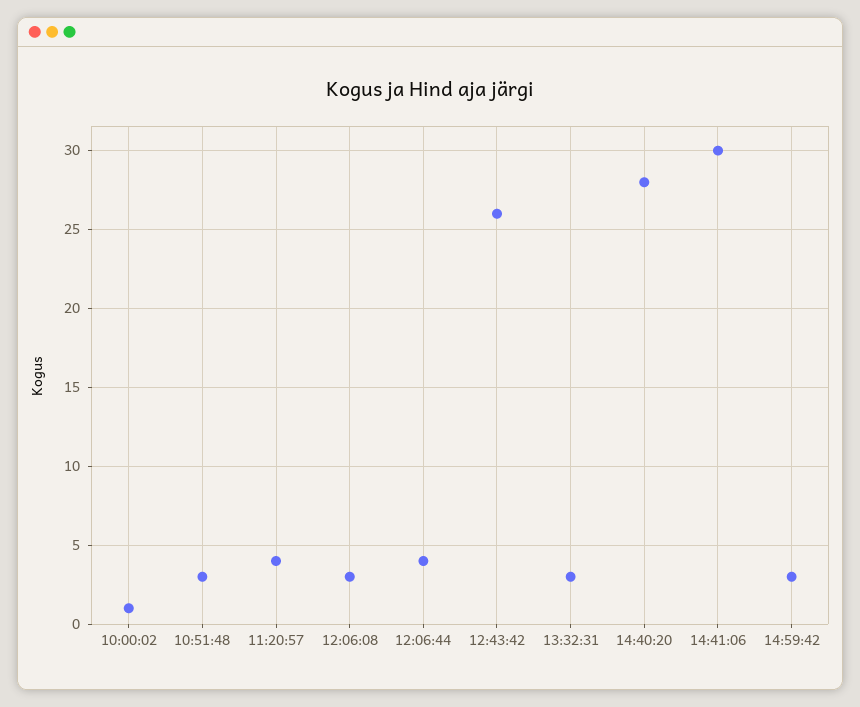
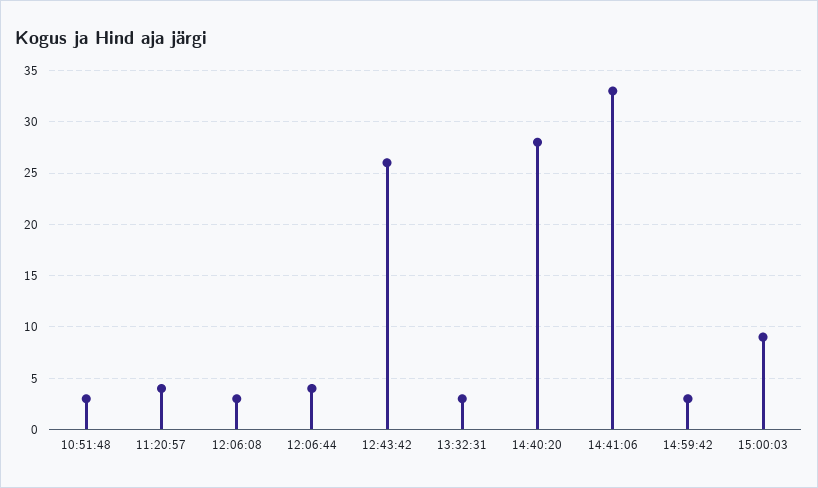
10:00:02: 1 -> none
14:41:06: 30 -> 33
15:00:03: none -> 9

